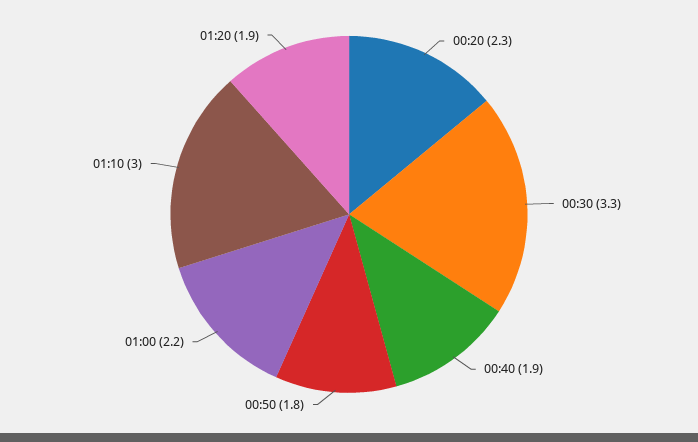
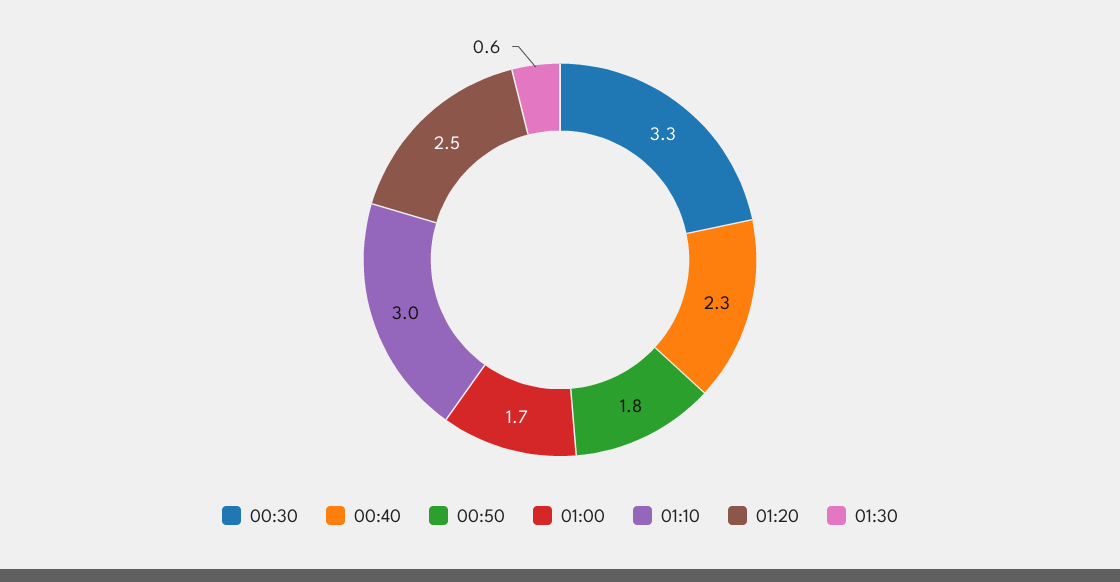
00:20: 2.3 -> none
00:40: 1.9 -> 2.3
01:00: 2.2 -> 1.7
01:20: 1.9 -> 2.5
01:30: none -> 0.6

